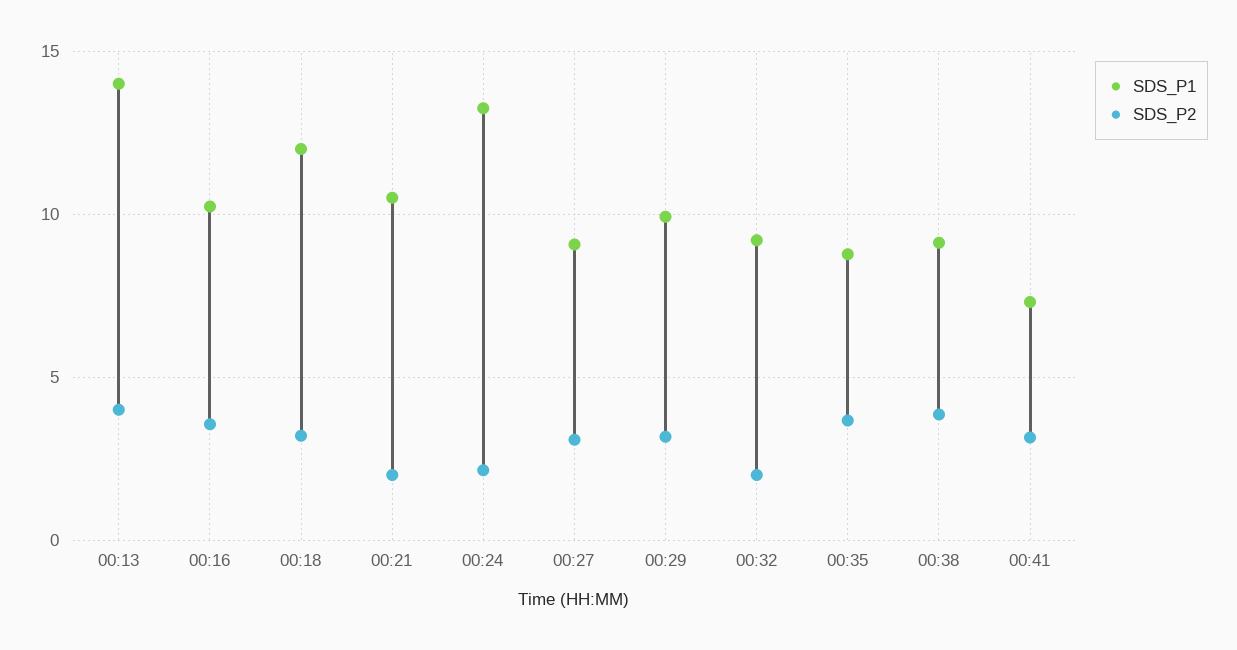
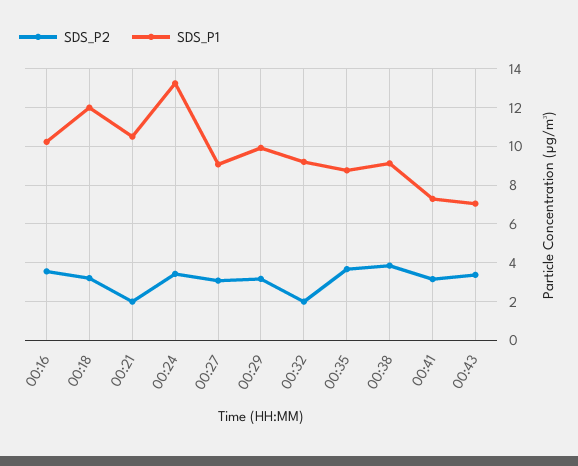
SDS_P1, 00:13: 14 -> none
SDS_P2, 00:13: 4 -> none
SDS_P2, 00:24: 2 -> 3.5
SDS_P2, 00:43: none -> 3.5
SDS_P1, 00:43: none -> 7

